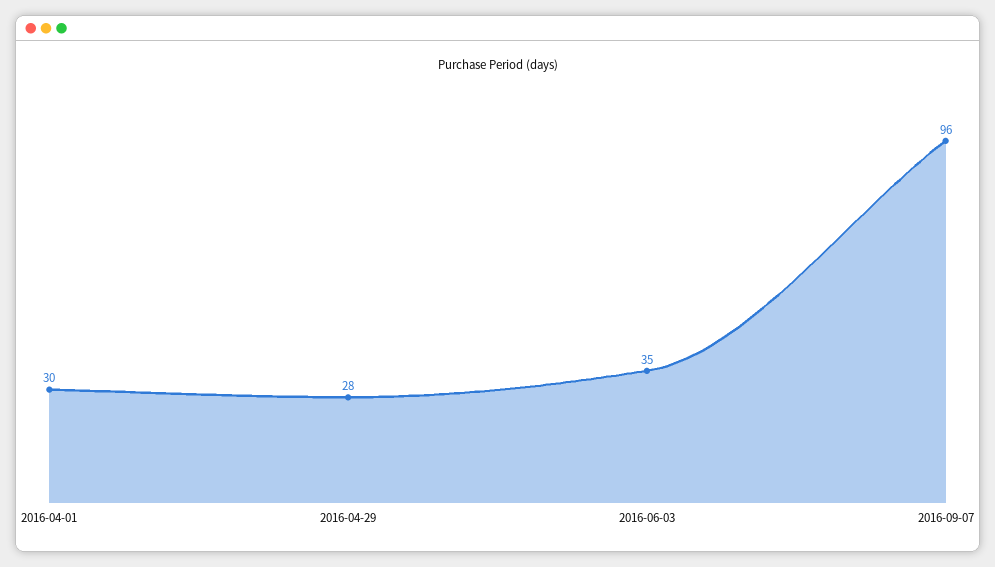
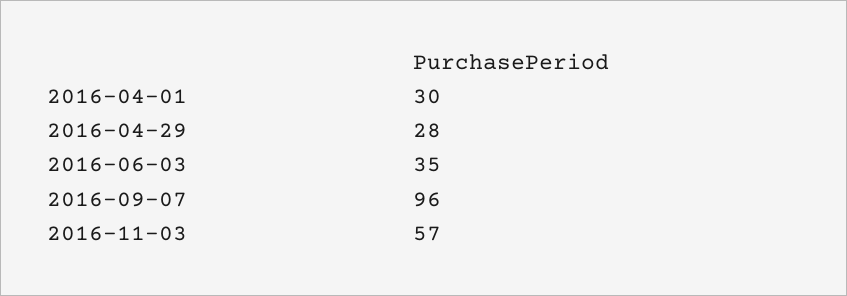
2016-11-03: none -> 57

